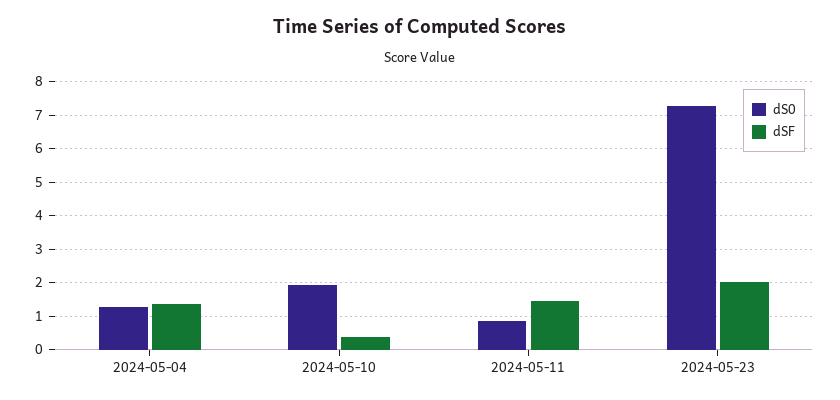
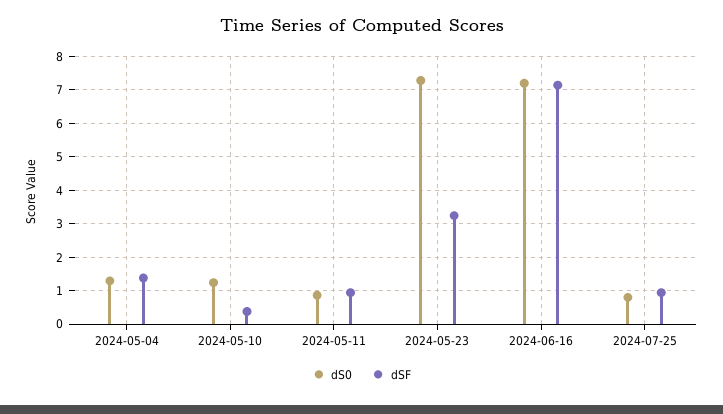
dS0, 2024-05-10: 2 -> 1.2
dSF, 2024-05-11: 1.4 -> 1
dSF, 2024-05-23: 2 -> 3.2
dS0, 2024-06-16: none -> 7.2
dSF, 2024-06-16: none -> 7.2
dS0, 2024-07-25: none -> 0.8
dSF, 2024-07-25: none -> 1

